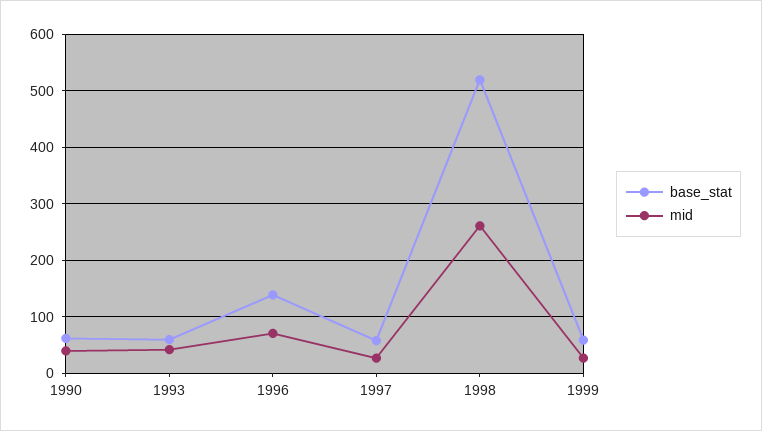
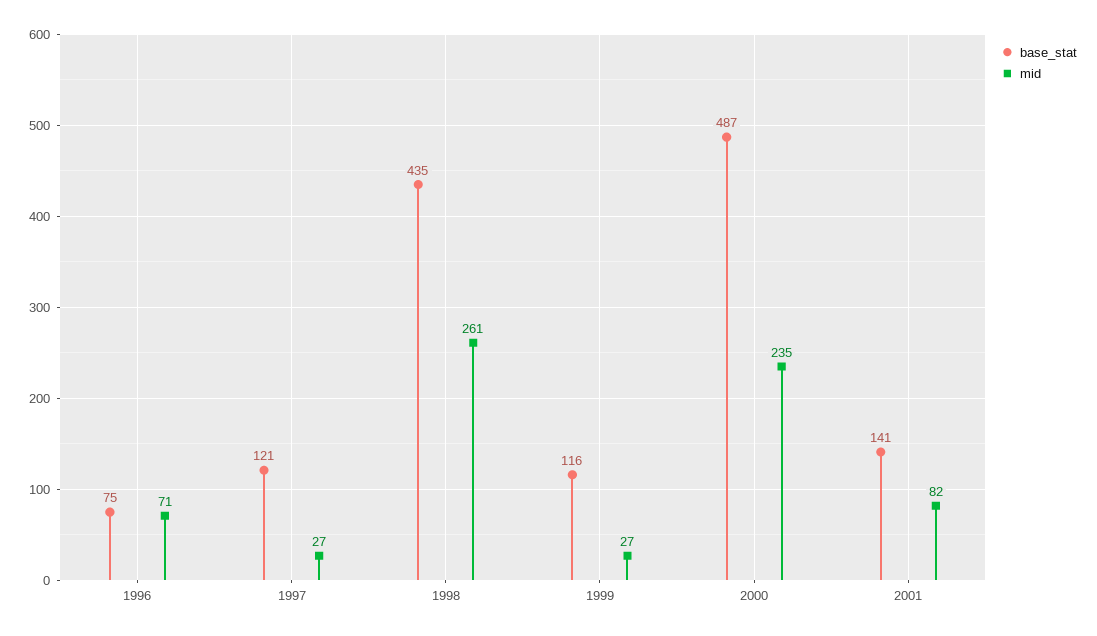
base_stat, 1990: 60 -> none
mid, 1990: 40 -> none
base_stat, 1993: 60 -> none
mid, 1993: 40 -> none
base_stat, 1996: 140 -> 75
base_stat, 1997: 60 -> 121
base_stat, 1998: 520 -> 435
base_stat, 1999: 60 -> 116
base_stat, 2000: none -> 487
mid, 2000: none -> 235
base_stat, 2001: none -> 141
mid, 2001: none -> 82

